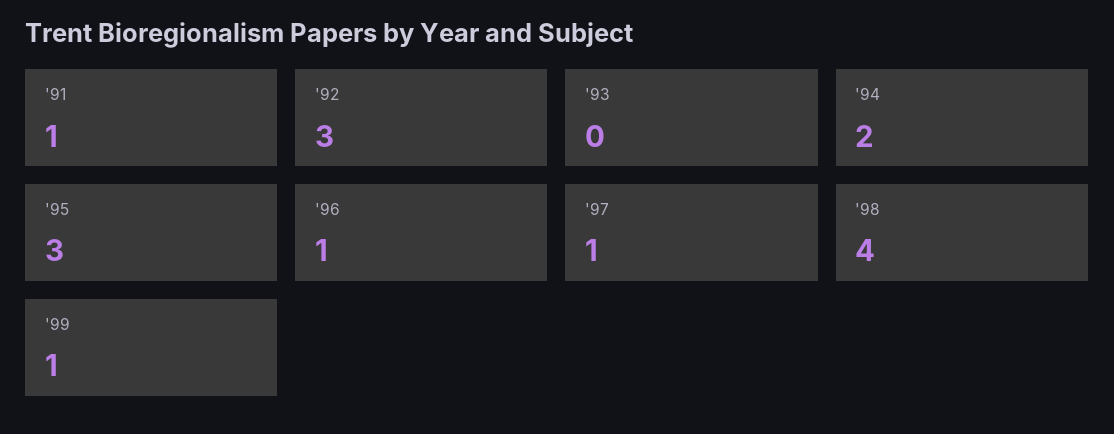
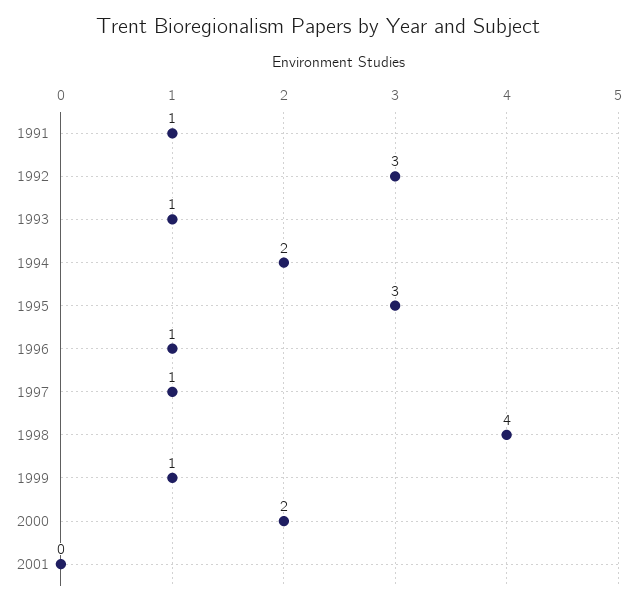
'93: 0 -> 1
2000: none -> 2
2001: none -> 0

